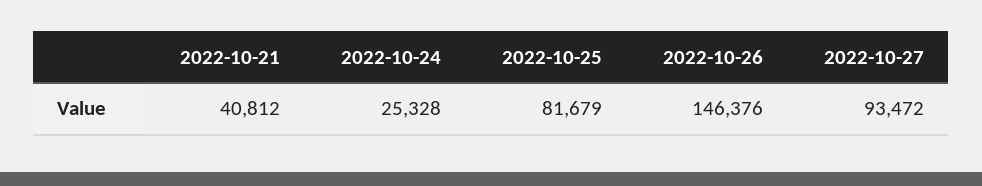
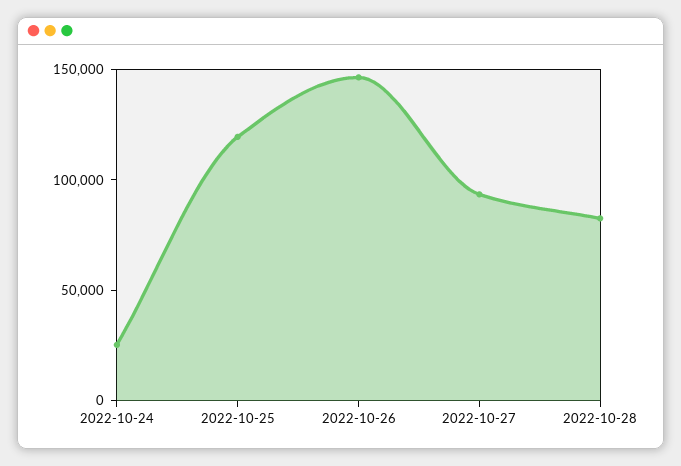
2022-10-21: 40812 -> none
2022-10-25: 81679 -> 120000
2022-10-28: none -> 80000

